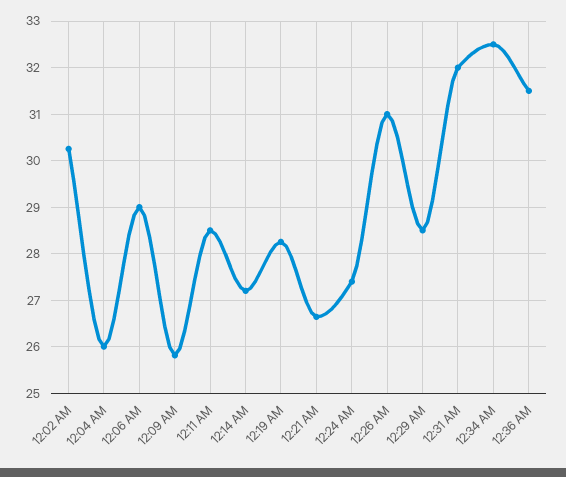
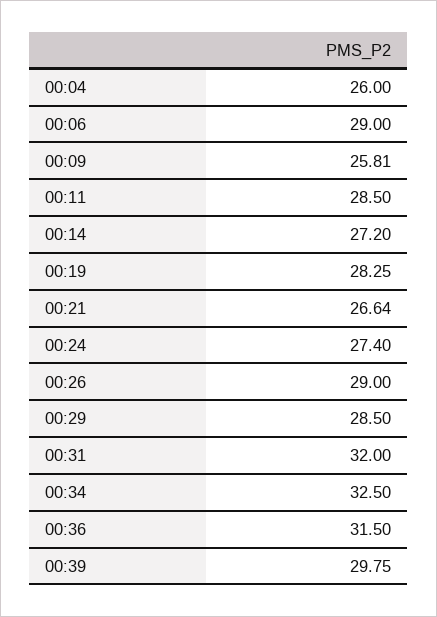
12:02 AM: 30.2 -> none
12:26 AM: 31 -> 29
00:39: none -> 29.75

